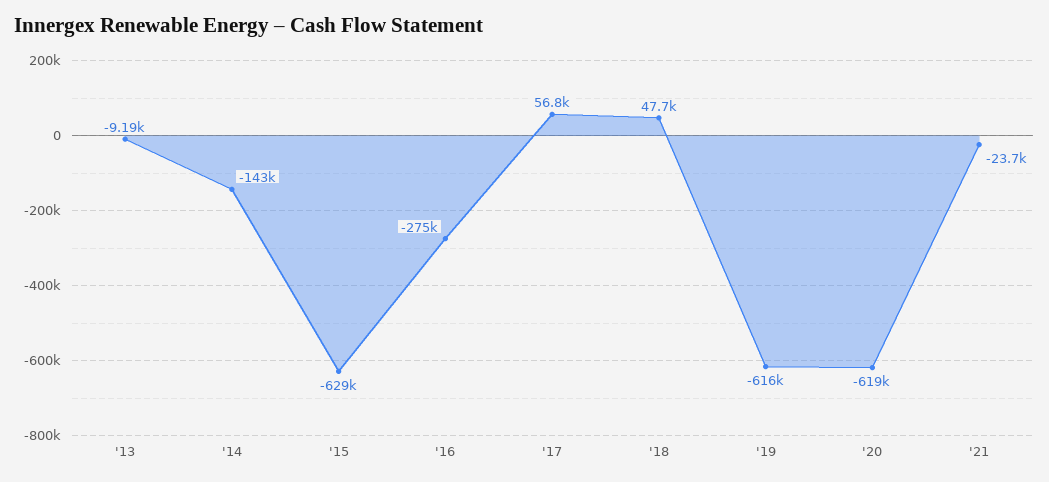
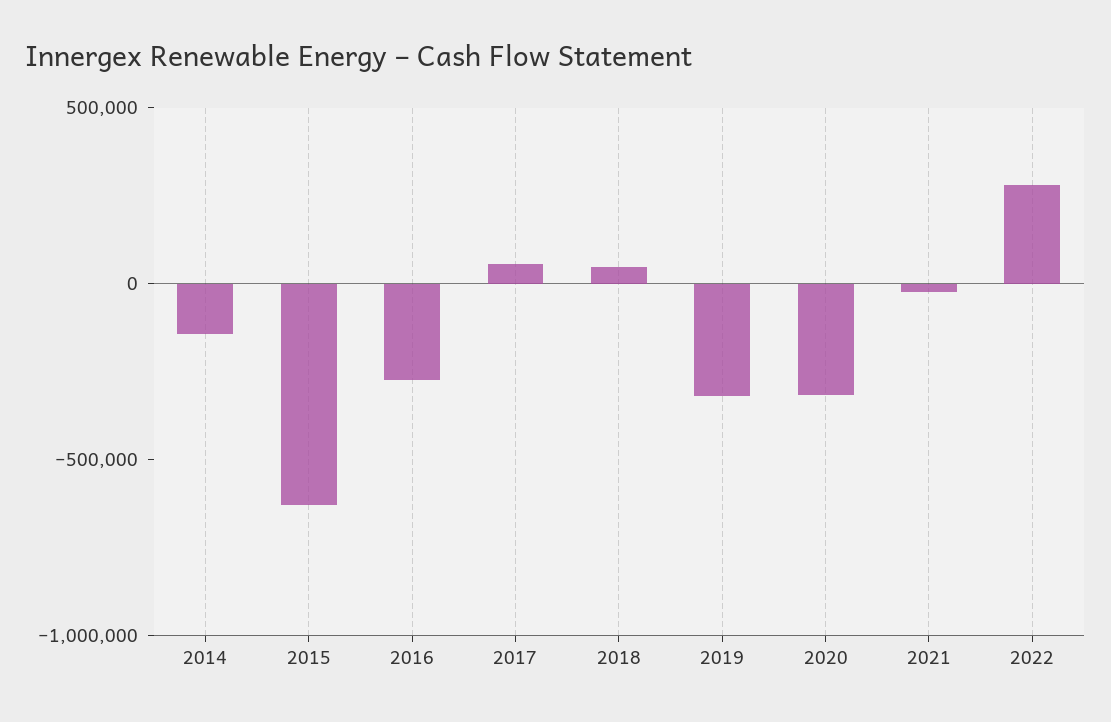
'13: -9190 -> none
'19: -616000 -> -300000
'20: -619000 -> -300000
2022: none -> 300000

